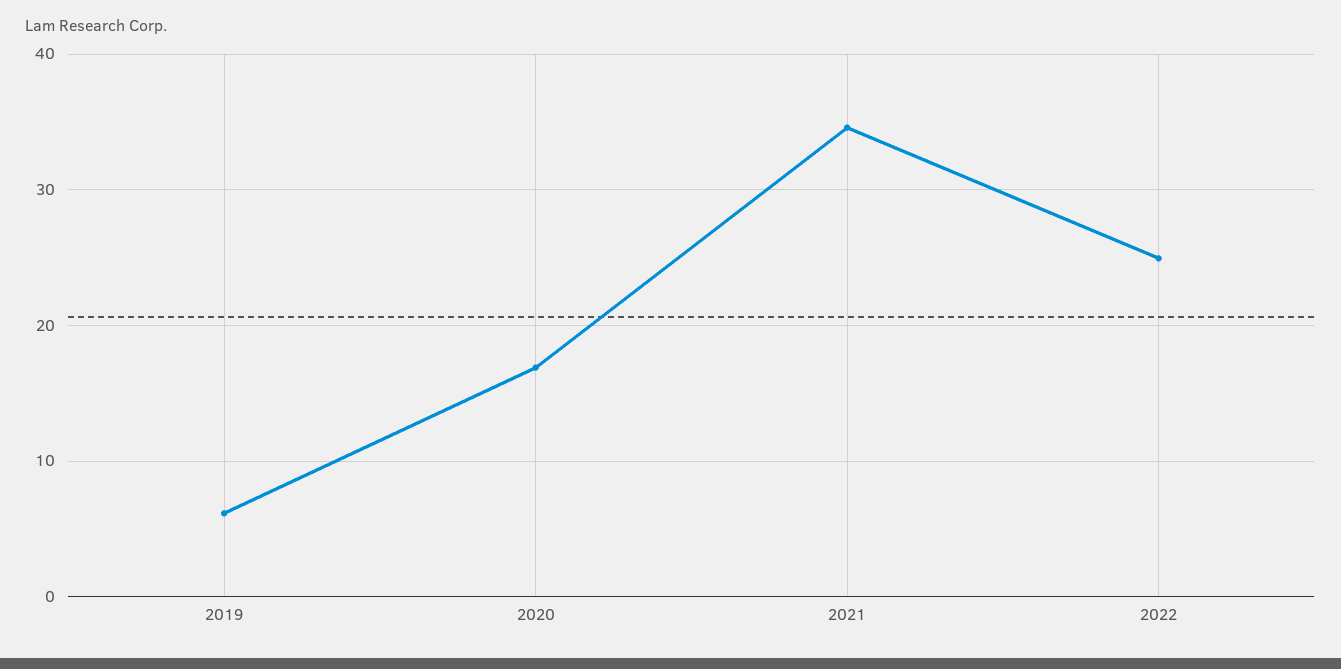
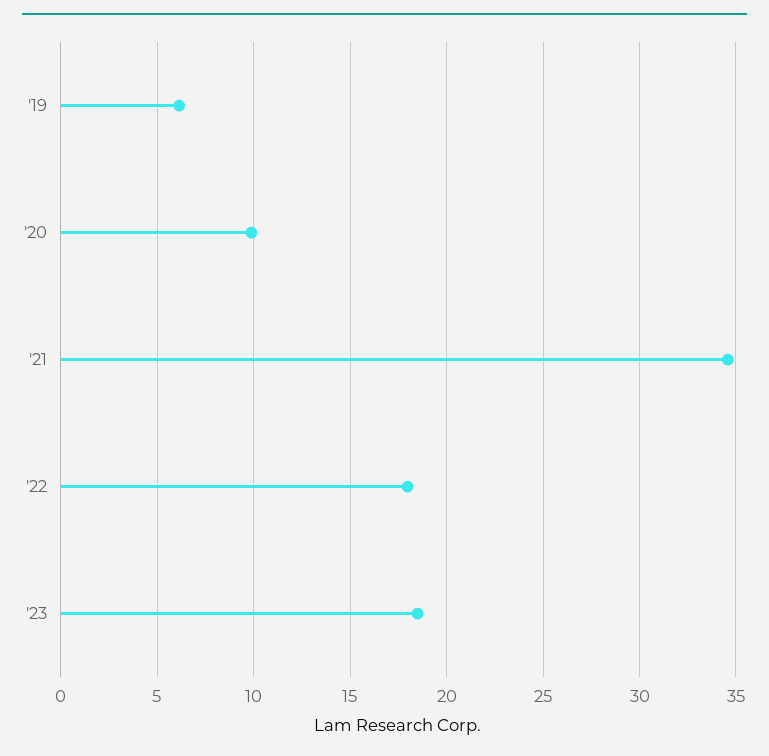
2020: 17 -> 10
2022: 25 -> 18
'23: none -> 18.5

